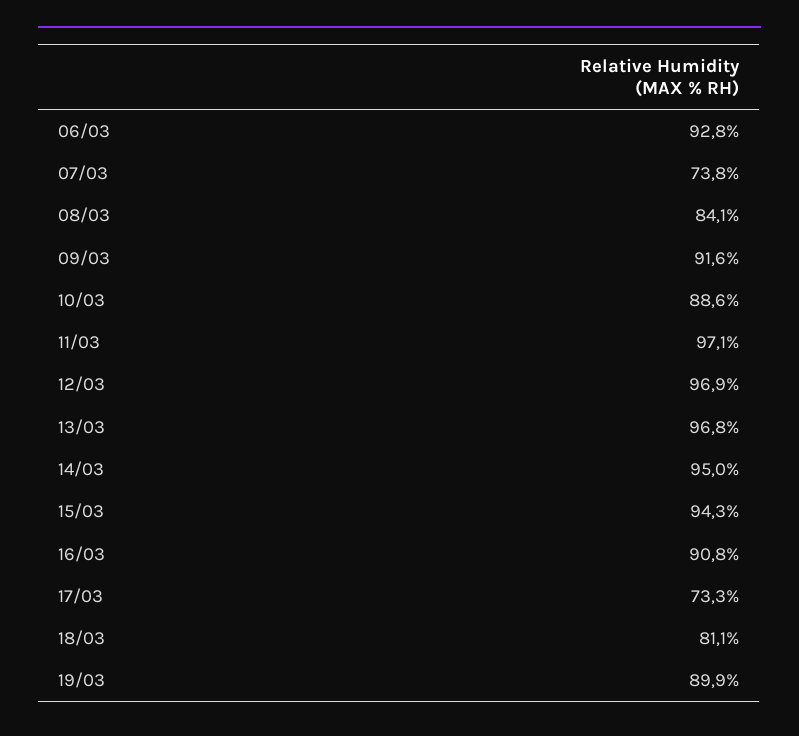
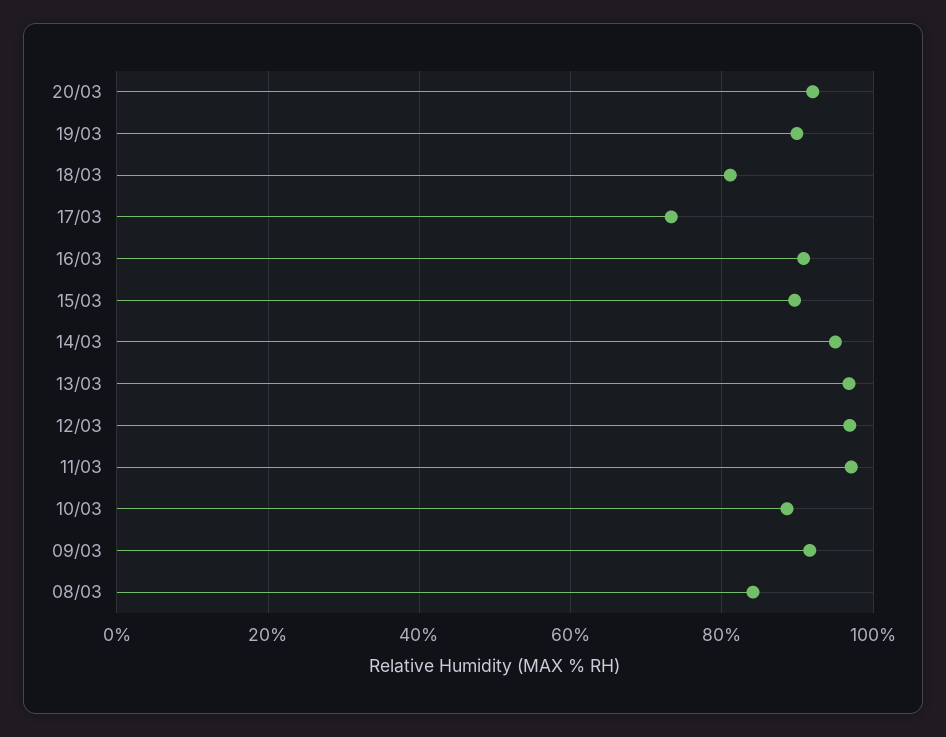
06/03: 92.8 -> none
07/03: 73.8 -> none
15/03: 94.3 -> 90
20/03: none -> 92

